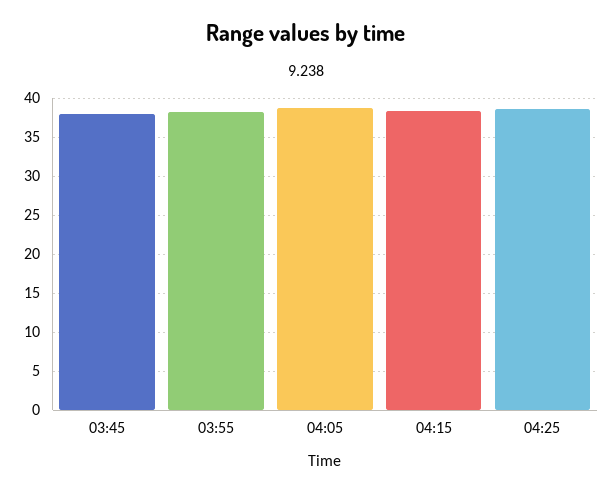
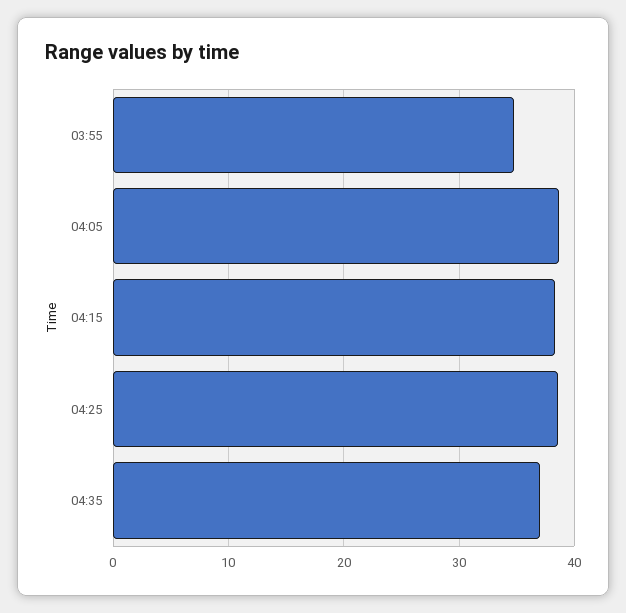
03:45: 38 -> none
03:55: 38 -> 35
04:35: none -> 37

